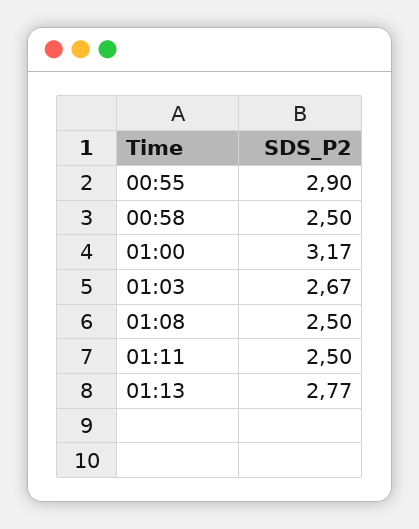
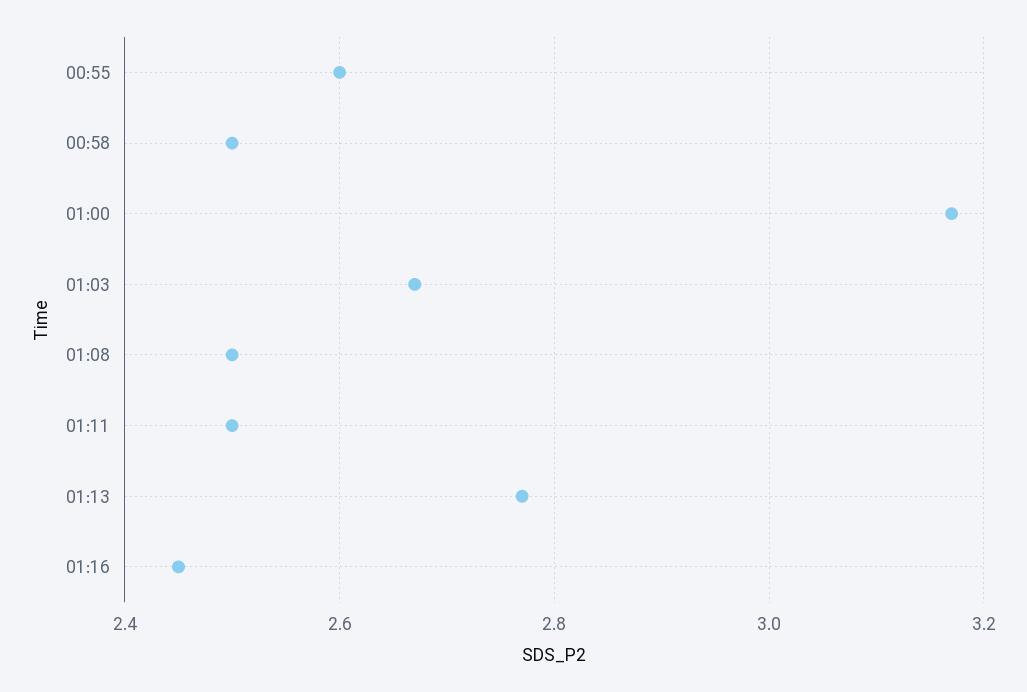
00:55: 2.9 -> 2.6
01:16: none -> 2.45

